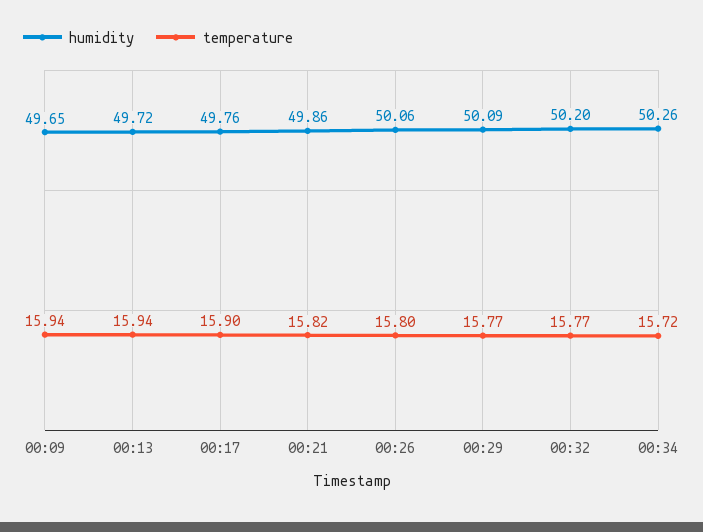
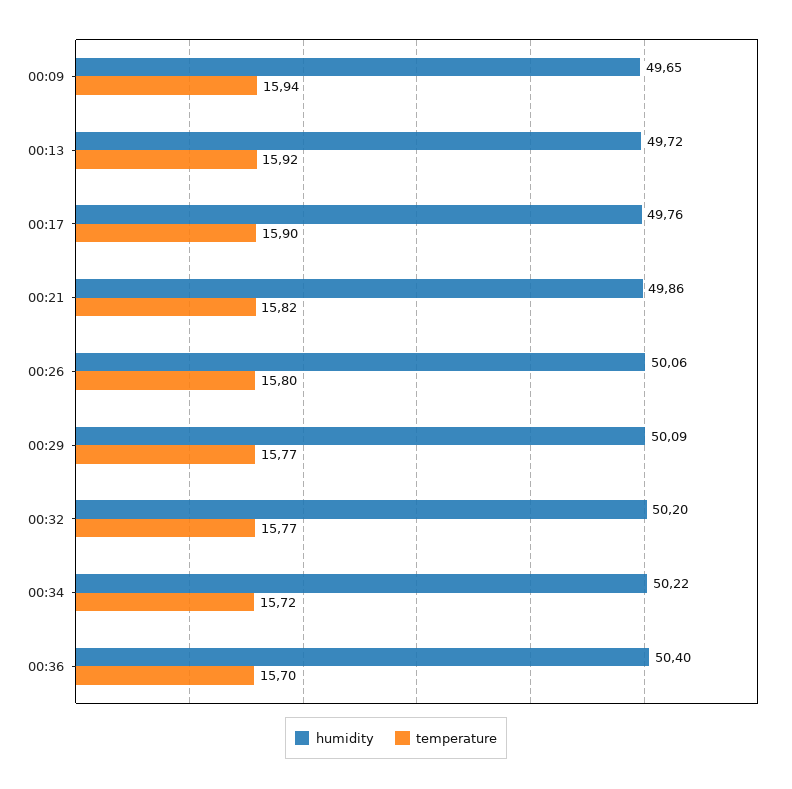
temperature, 00:13: 15.94 -> 15.92
humidity, 00:34: 50.26 -> 50.22
humidity, 00:36: none -> 50.4
temperature, 00:36: none -> 15.7

